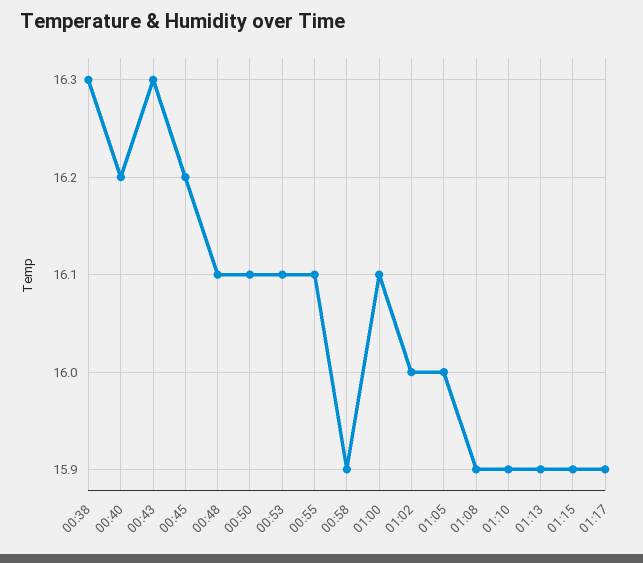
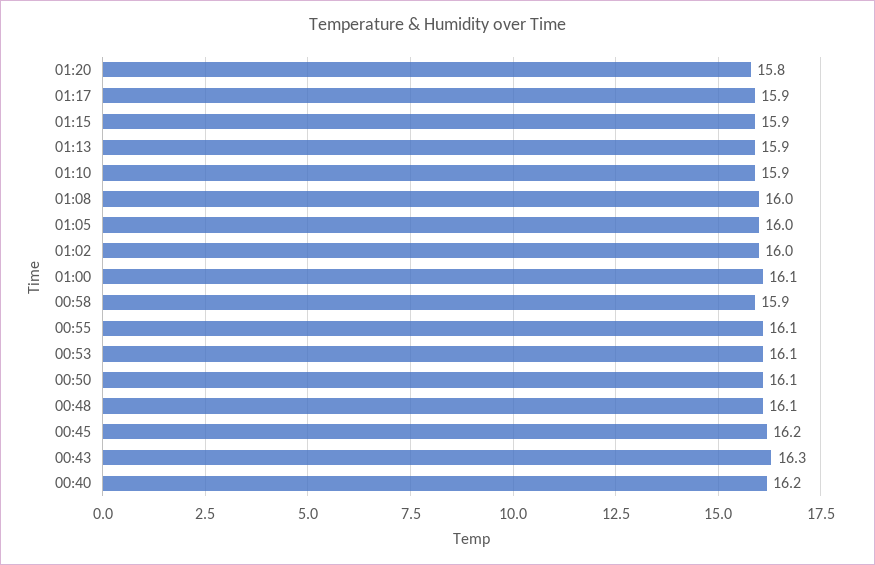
00:38: 16.3 -> none
01:08: 15.9 -> 16
01:20: none -> 15.8

